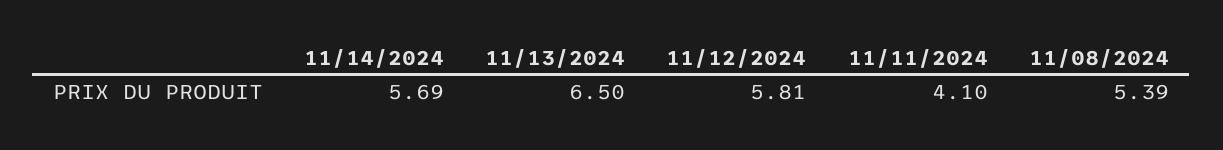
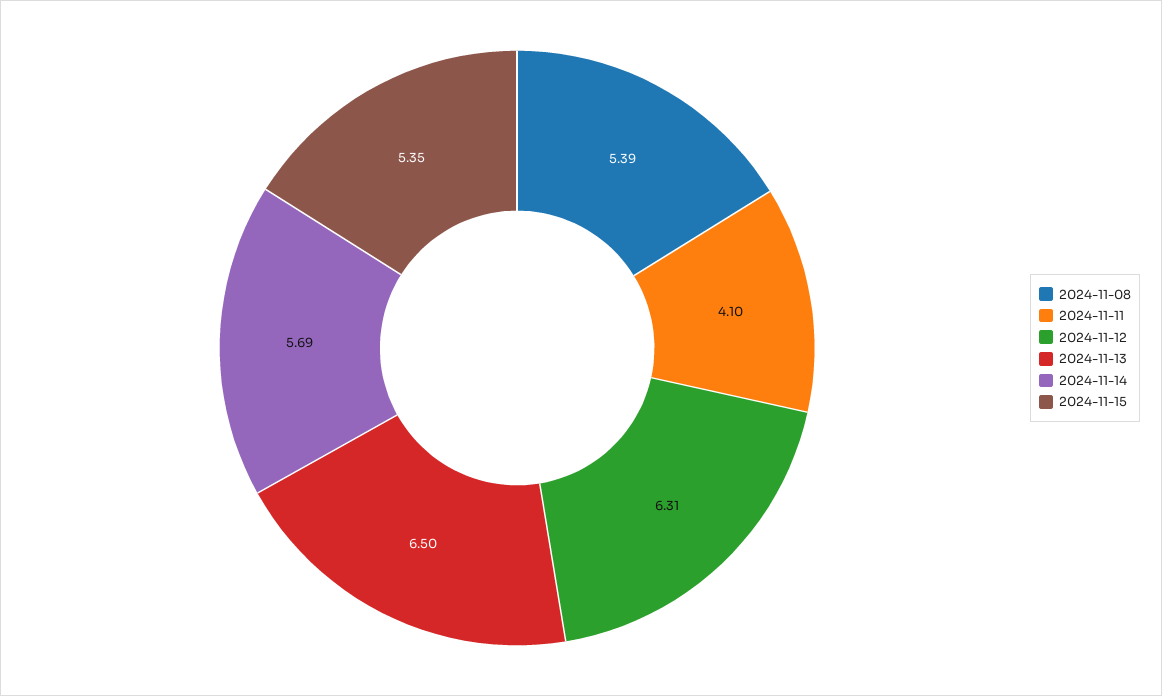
11/12/2024: 5.81 -> 6.31
2024-11-15: none -> 5.35

